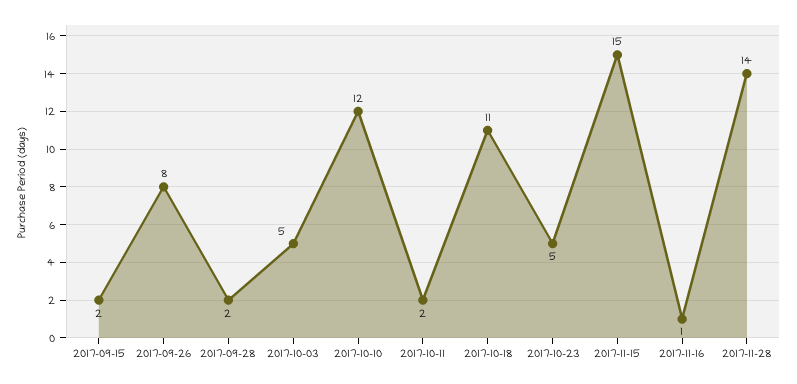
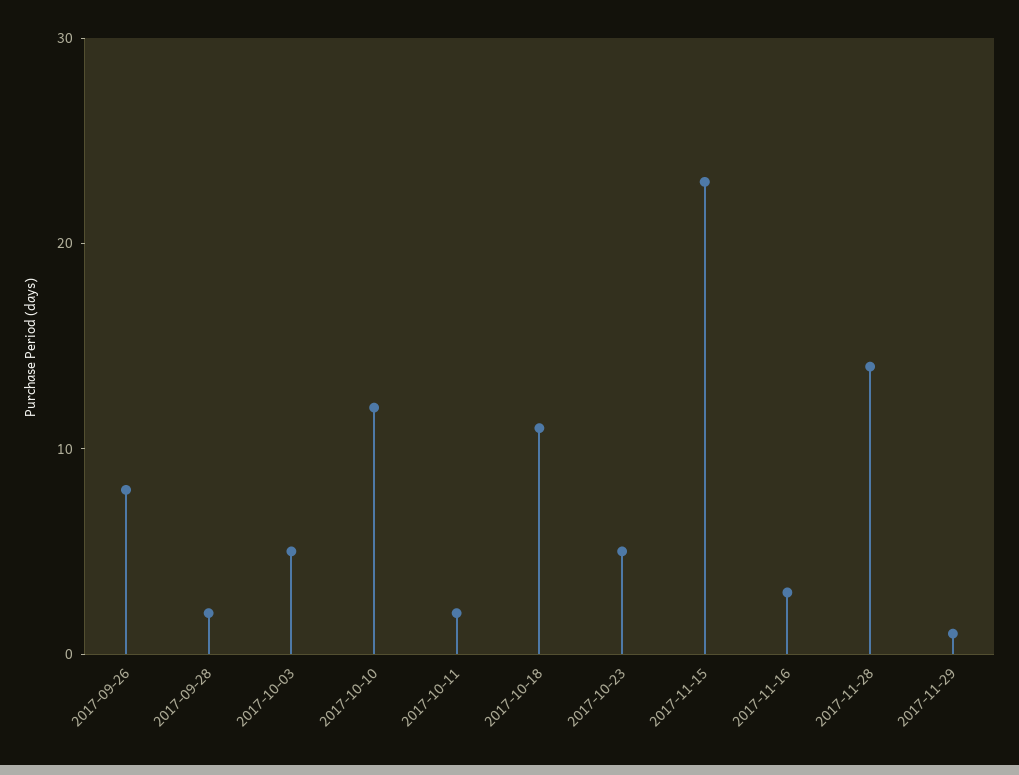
2017-09-15: 2 -> none
2017-11-15: 15 -> 23
2017-11-16: 1 -> 3
2017-11-29: none -> 1

